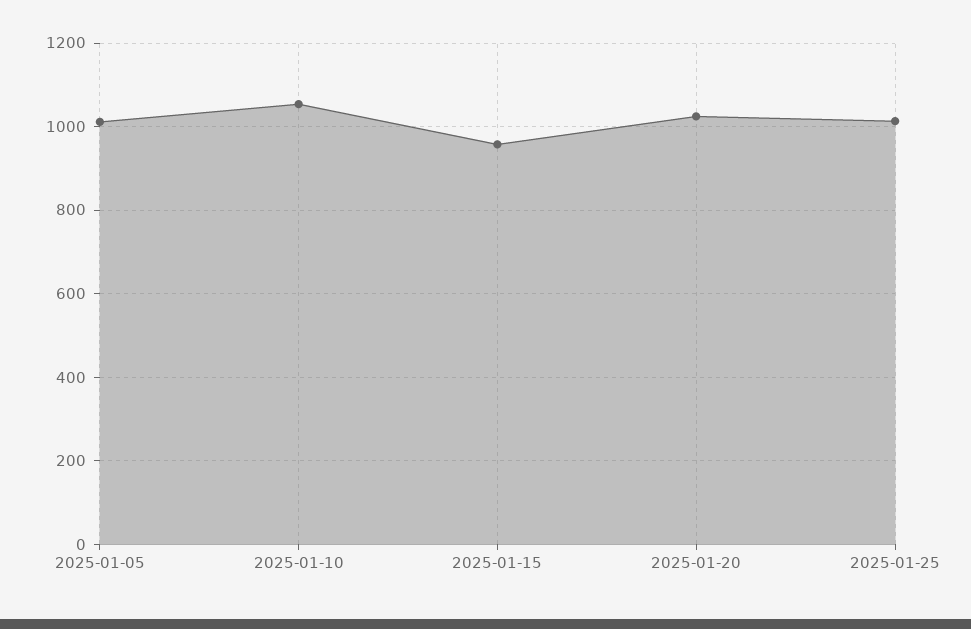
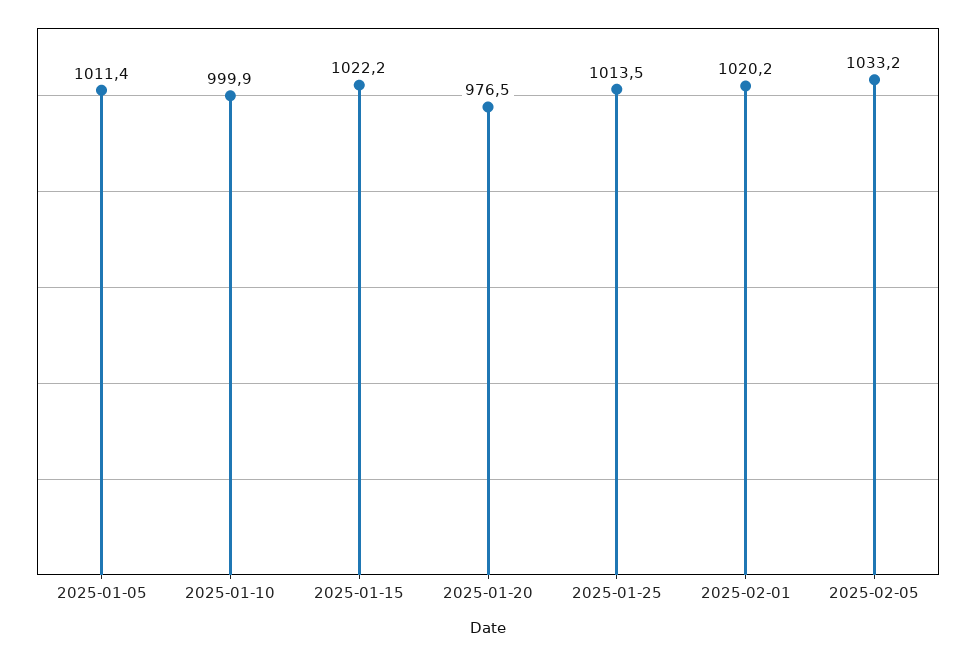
2025-01-10: 1060 -> 999.9
2025-01-15: 960 -> 1022.2
2025-01-20: 1020 -> 976.5
2025-02-01: none -> 1020.2
2025-02-05: none -> 1033.2

